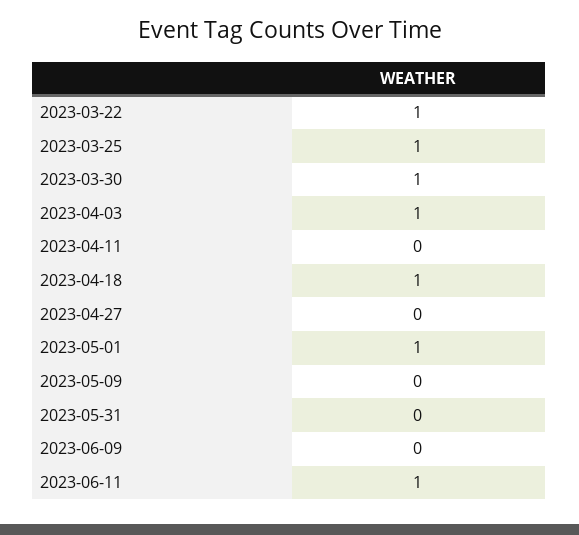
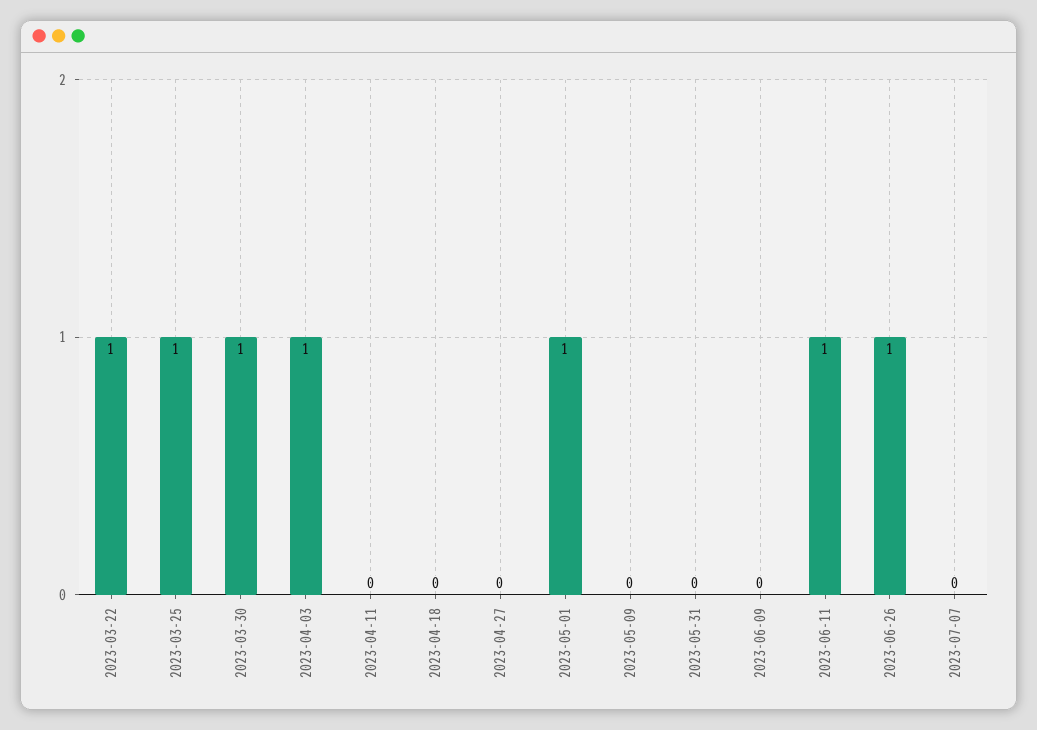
2023-04-18: 1 -> 0
2023-06-26: none -> 1
2023-07-07: none -> 0

